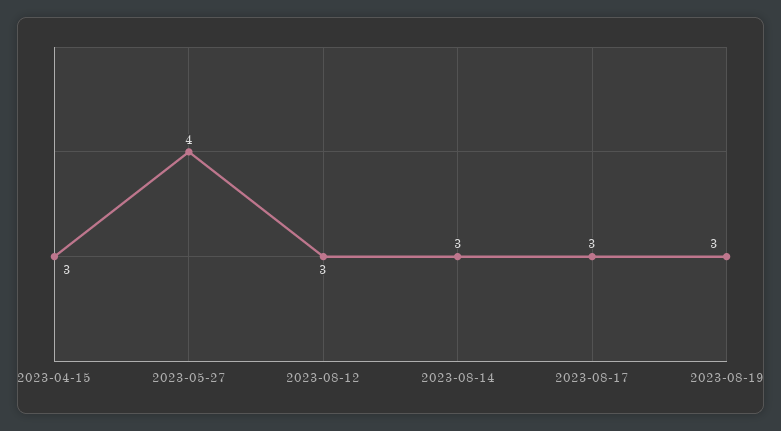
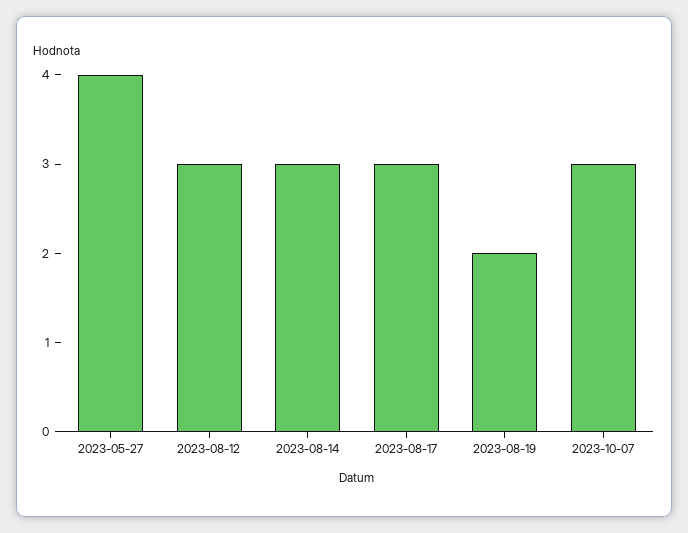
2023-04-15: 3 -> none
2023-08-19: 3 -> 2
2023-10-07: none -> 3

